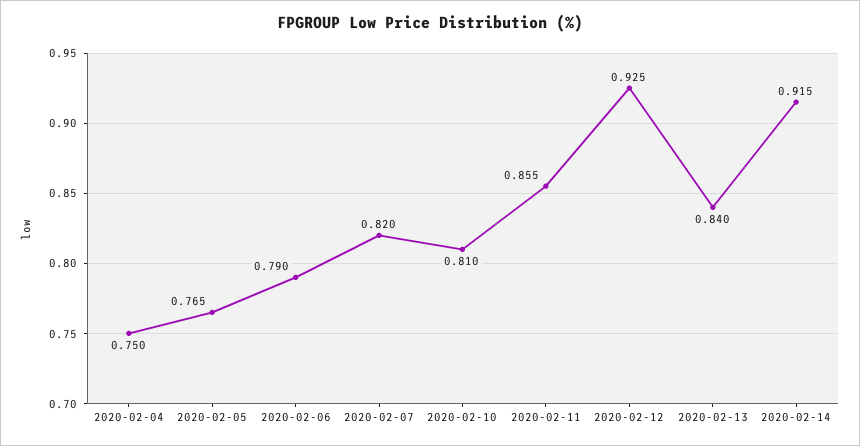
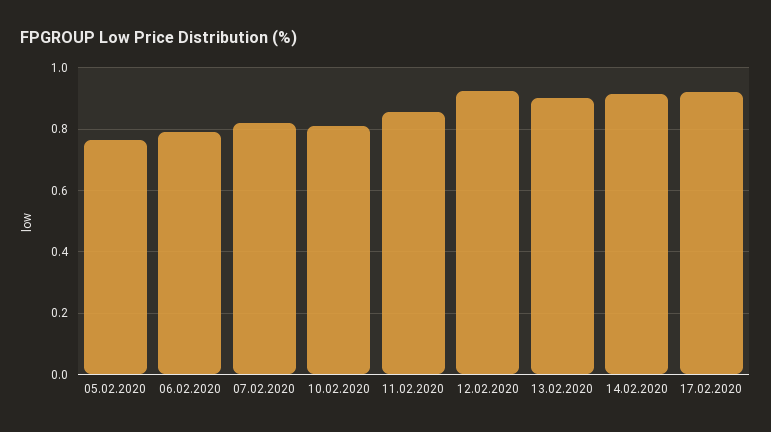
2020-02-04: 0.75 -> none
2020-02-13: 0.84 -> 0.9
17.02.2020: none -> 0.92

